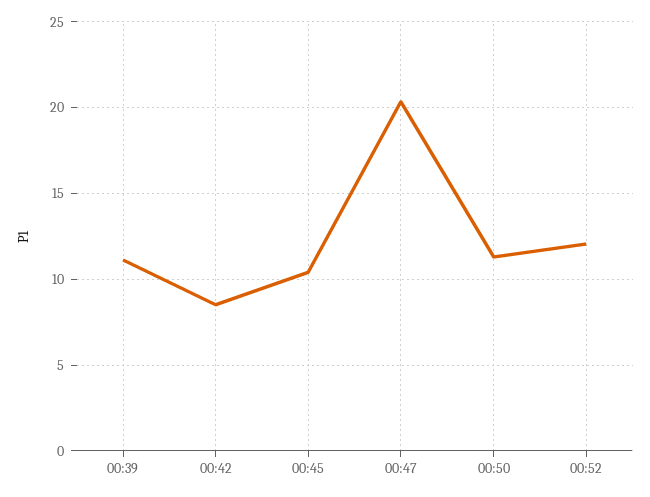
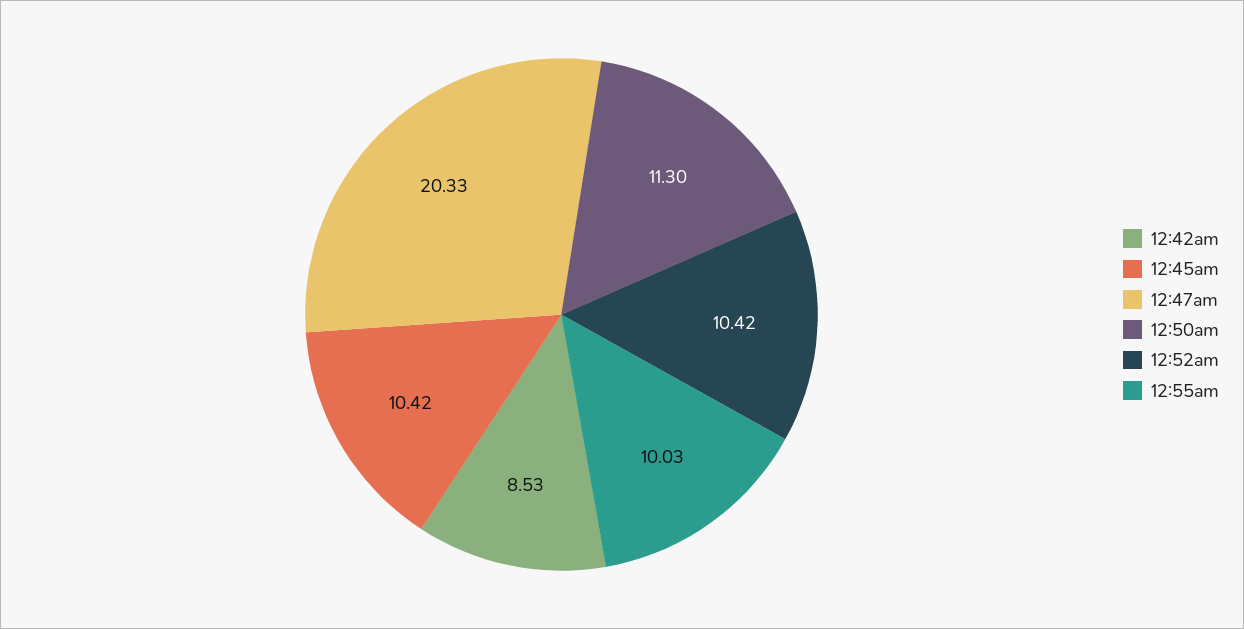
00:39: 11 -> none
00:52: 12 -> 10.42
12:55am: none -> 10.03

